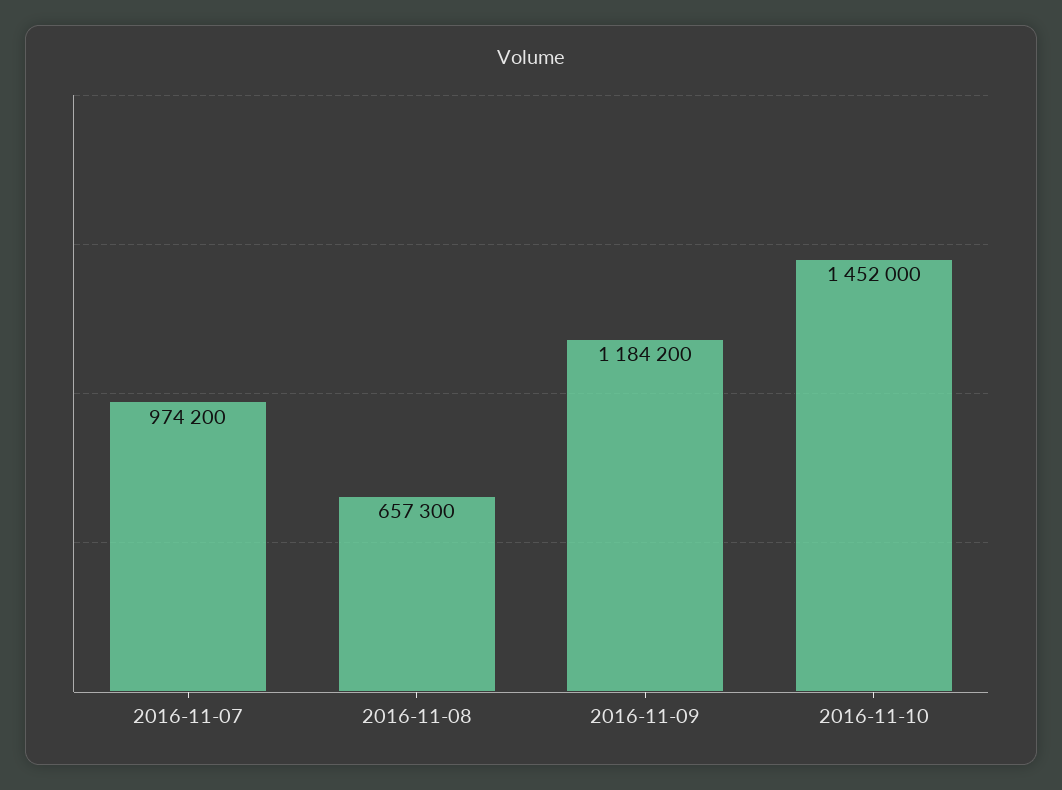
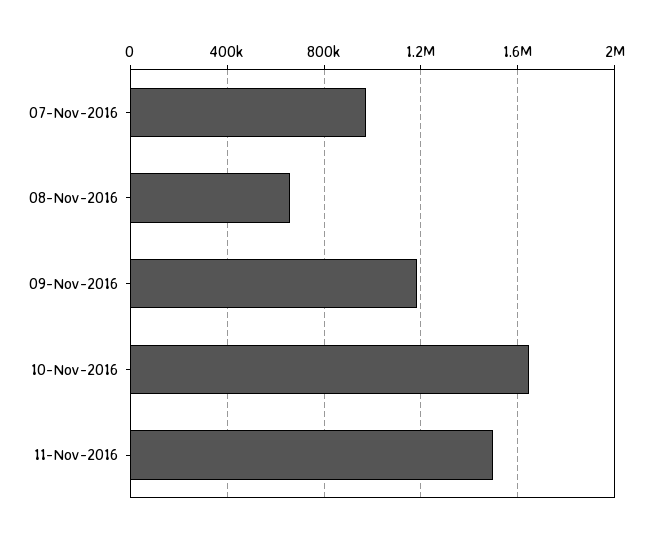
2016-11-10: 1452000 -> 1650000
11-Nov-2016: none -> 1500000

